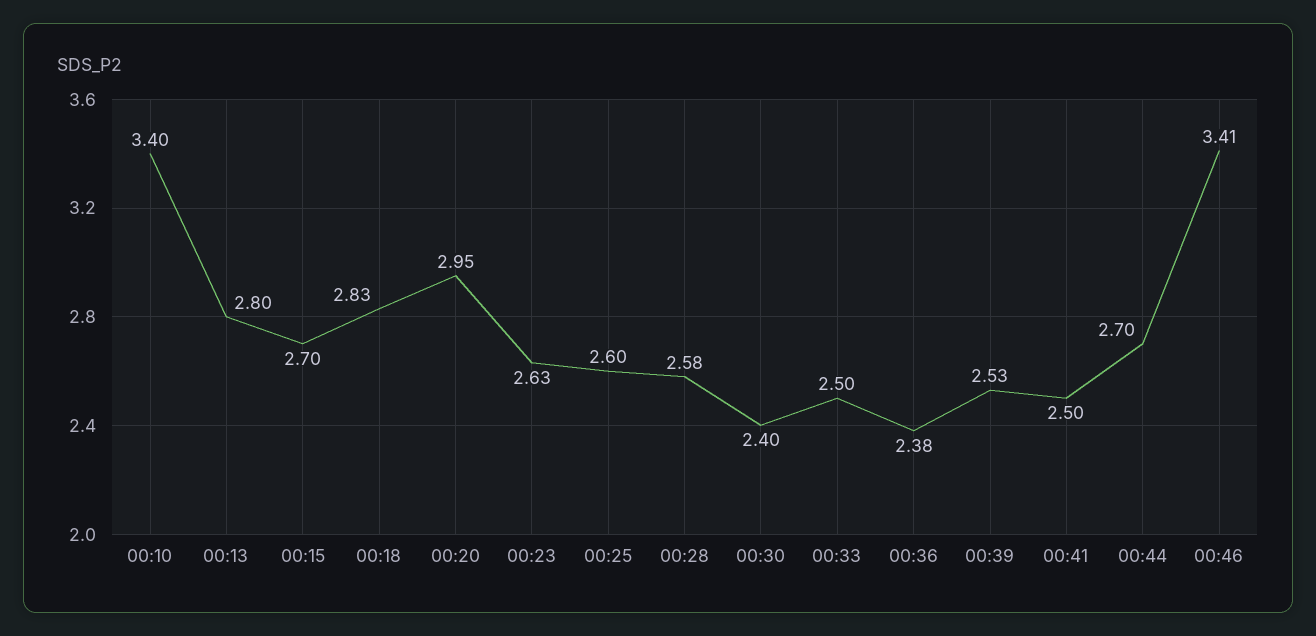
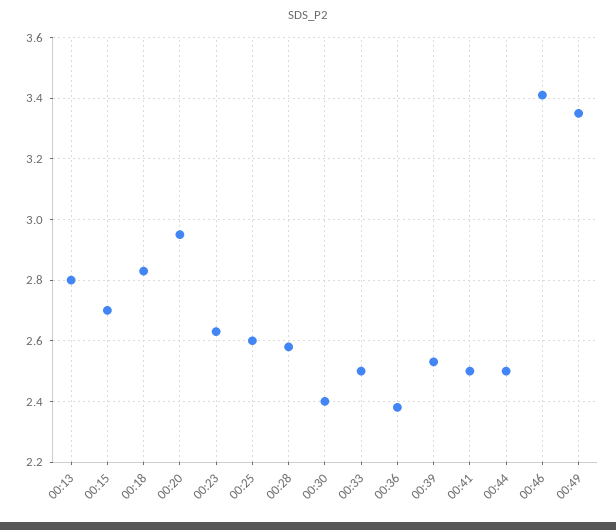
00:10: 3.4 -> none
00:44: 2.7 -> 2.5
00:49: none -> 3.35

